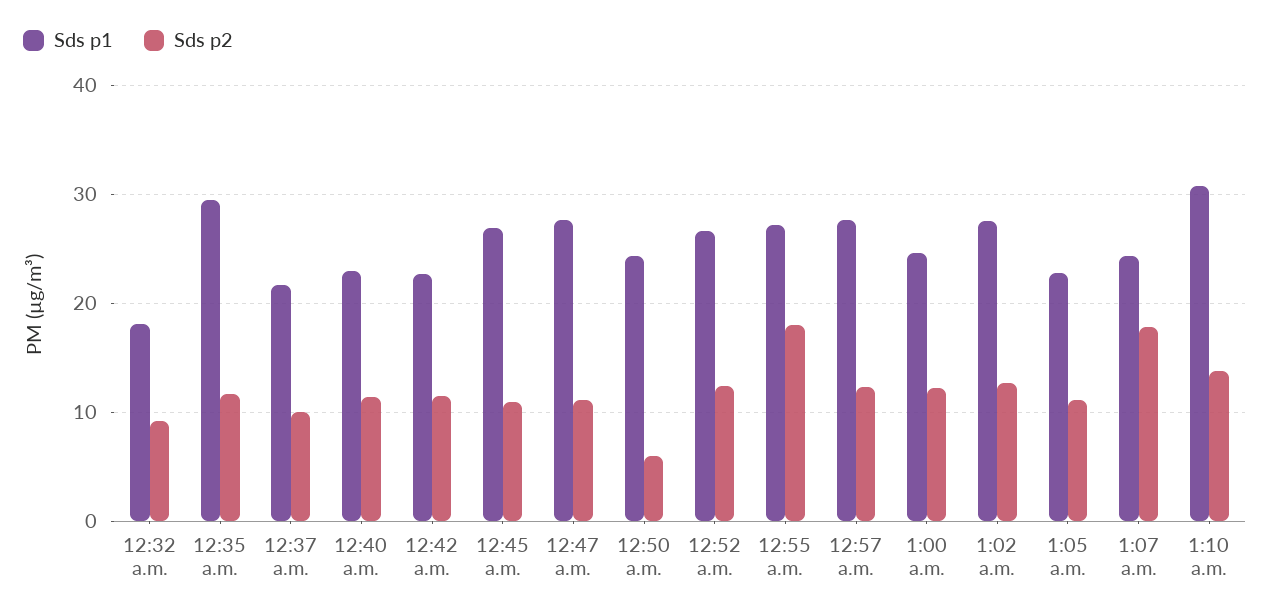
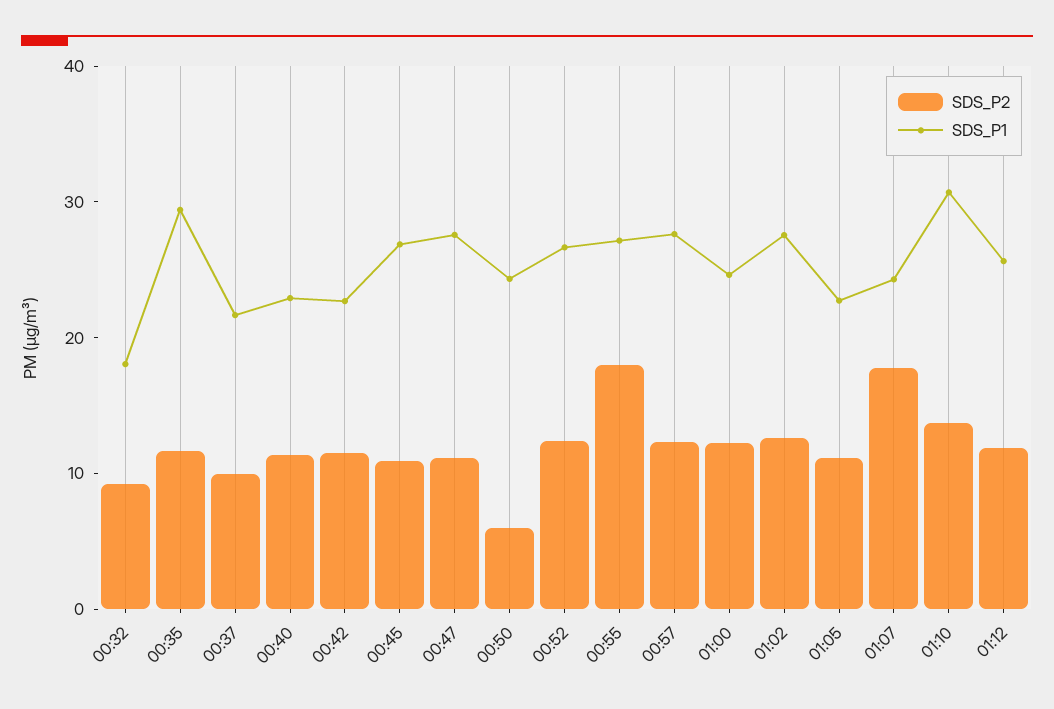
Sds p2, 01:12: none -> 12
Sds p1, 01:12: none -> 26

